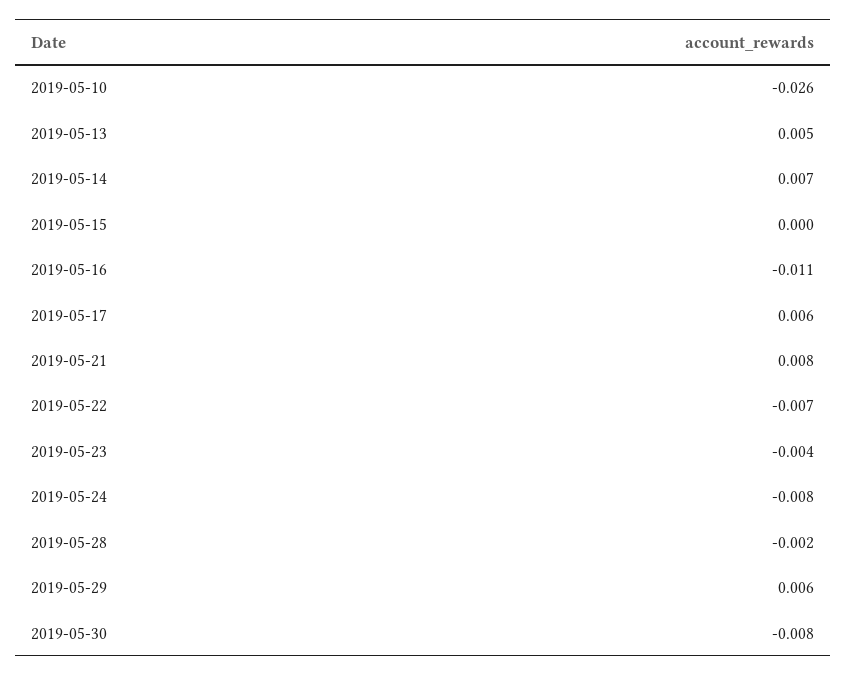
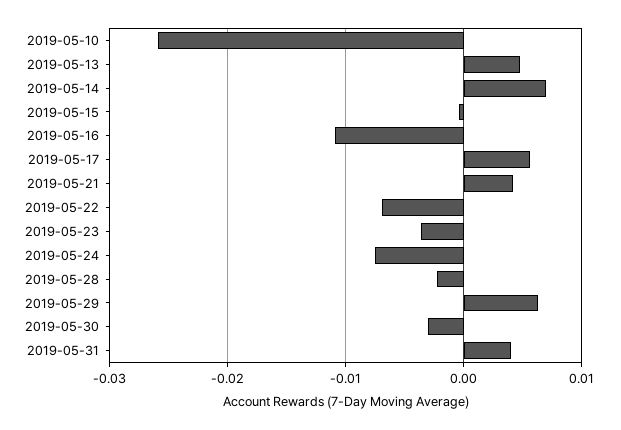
2019-05-21: 0.008 -> 0.004
2019-05-30: -0.008 -> -0.003
2019-05-31: none -> 0.004

